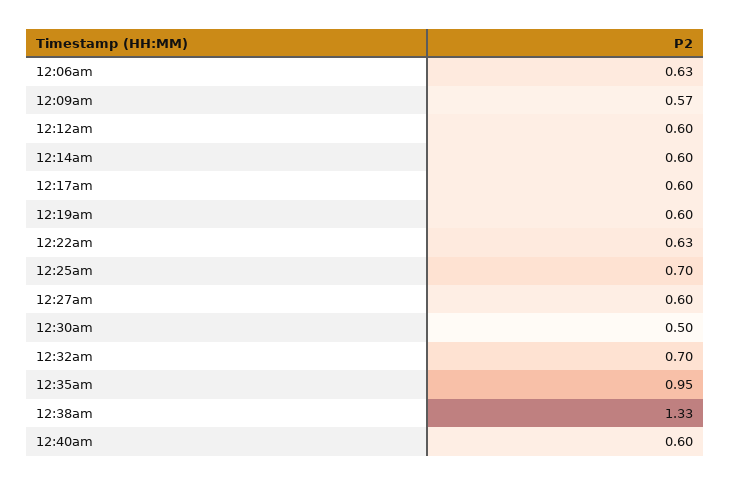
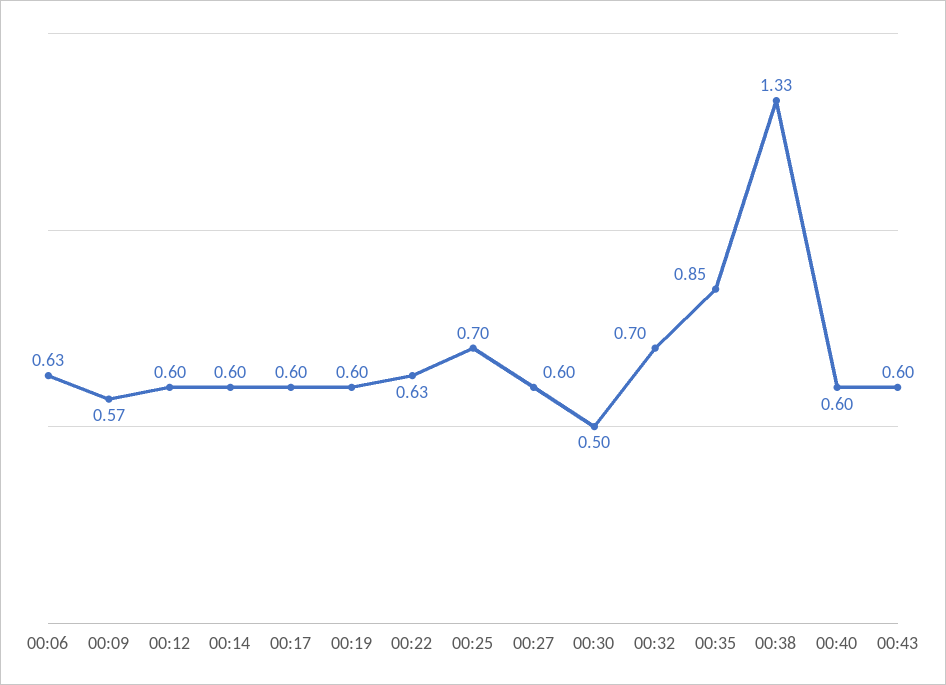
12:35am: 0.95 -> 0.85
00:43: none -> 0.6

